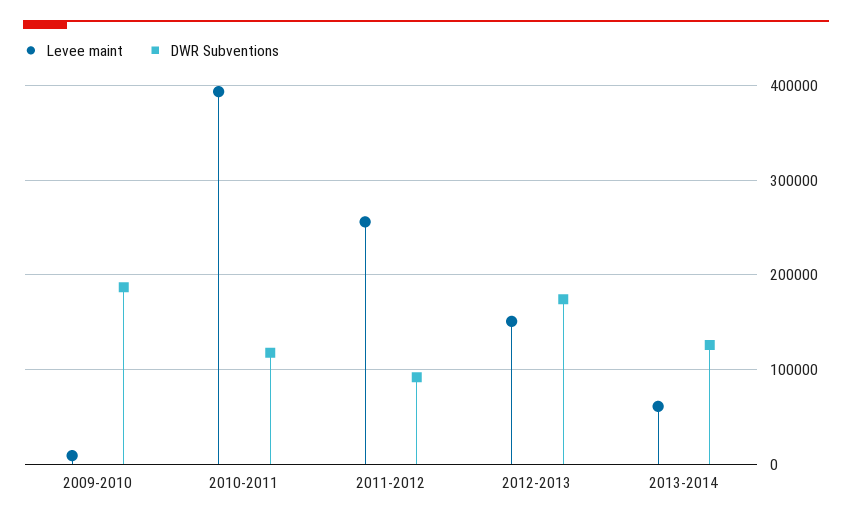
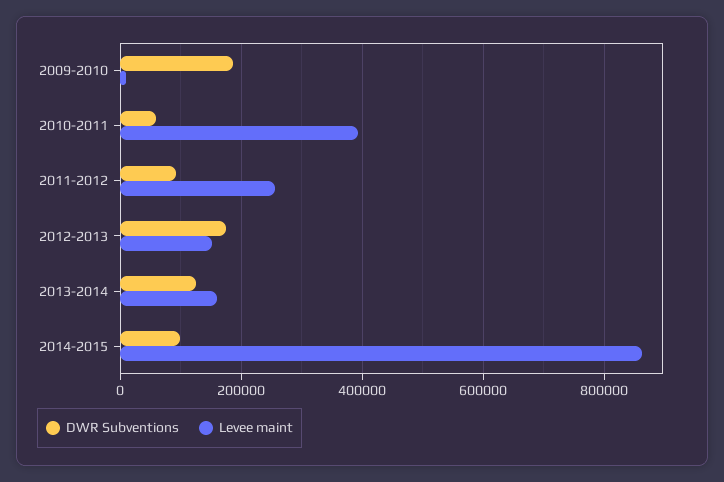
DWR Subventions, 2010-2011: 120000 -> 60000
Levee maint, 2013-2014: 60000 -> 160000
DWR Subventions, 2014-2015: none -> 100000
Levee maint, 2014-2015: none -> 860000

